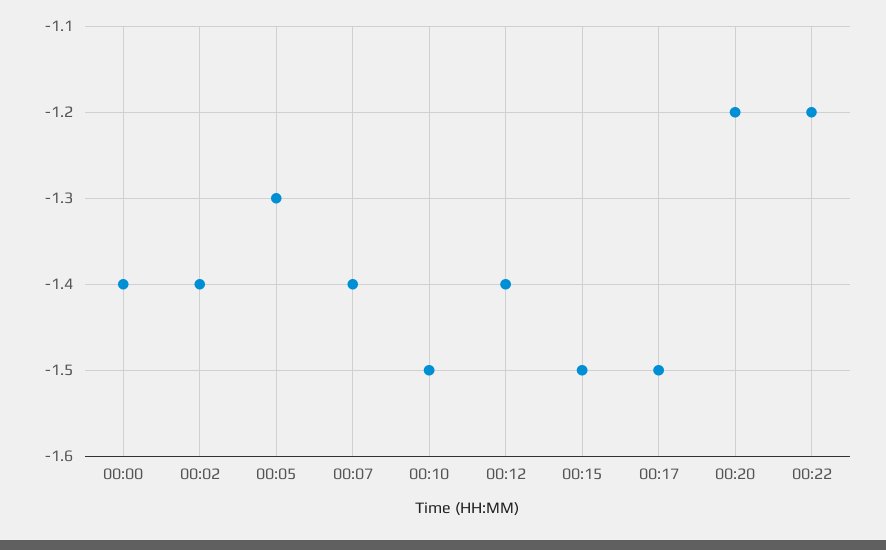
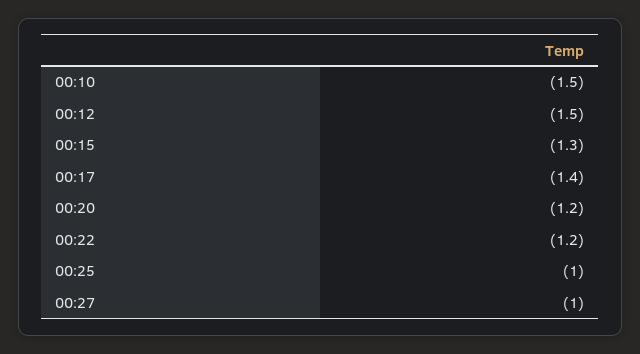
00:00: -1.4 -> none
00:02: -1.4 -> none
00:05: -1.3 -> none
00:07: -1.4 -> none
00:12: -1.4 -> -1.5
00:15: -1.5 -> -1.3
00:17: -1.5 -> -1.4
00:25: none -> -1
00:27: none -> -1

